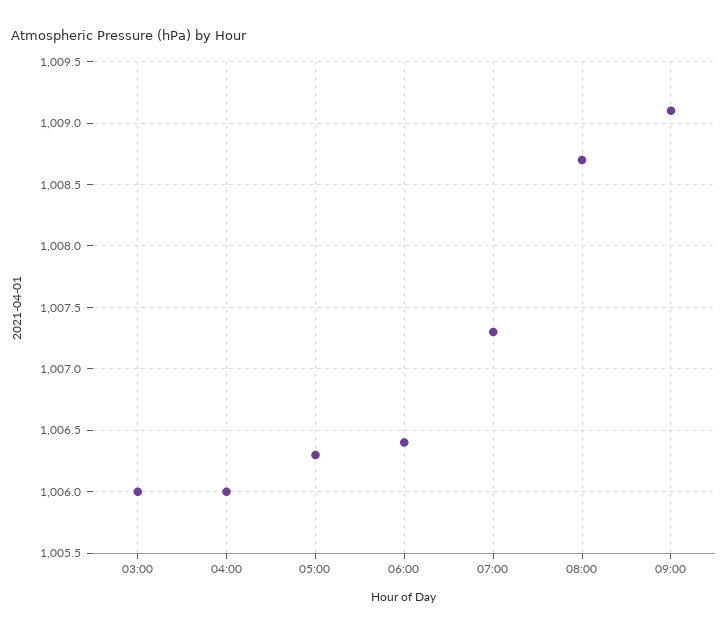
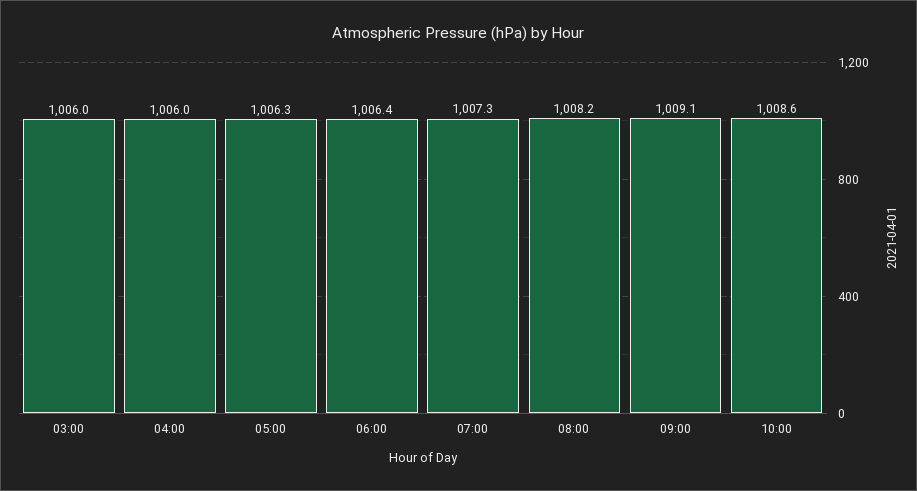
08:00: 1008.7 -> 1008.2
10:00: none -> 1008.6

